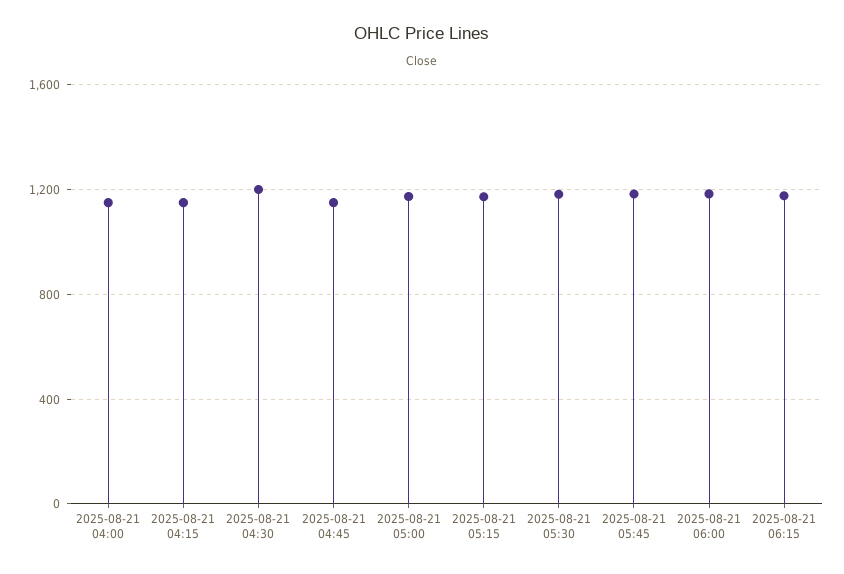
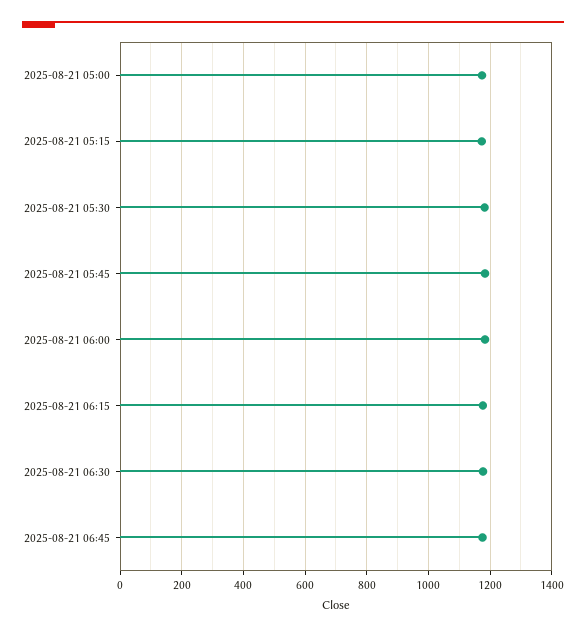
2025-08-21 04:00: 1150 -> none
2025-08-21 04:15: 1150 -> none
2025-08-21 04:30: 1200 -> none
2025-08-21 04:45: 1150 -> none
2025-08-21 06:30: none -> 1180
2025-08-21 06:45: none -> 1180

